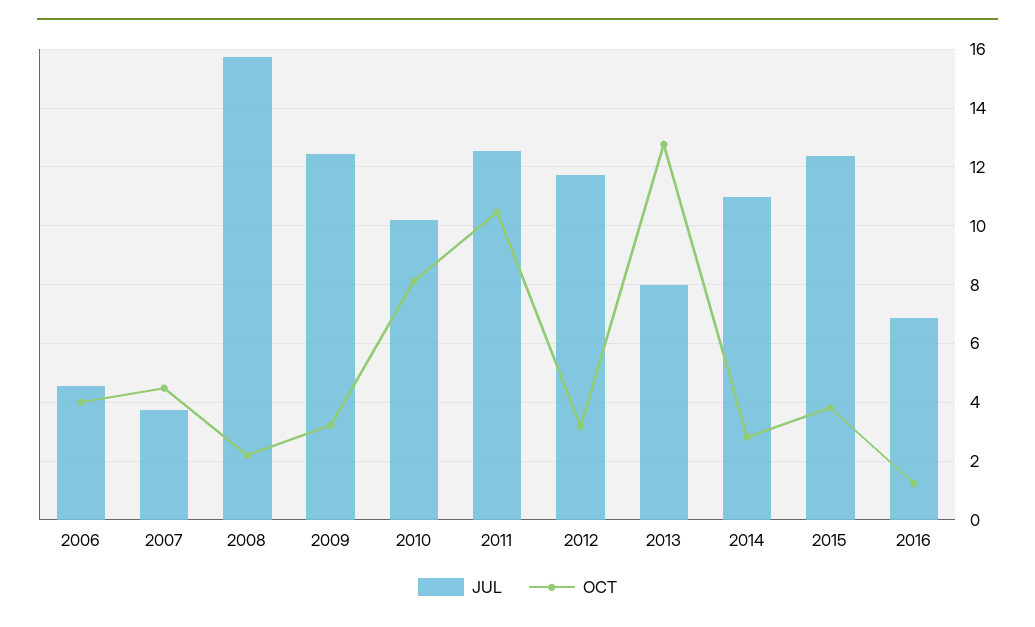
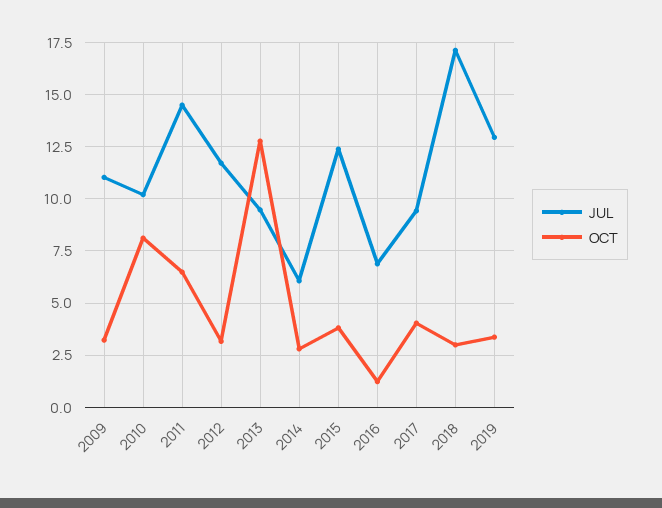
JUL, 2006: 4.5 -> none
OCT, 2006: 4 -> none
JUL, 2007: 3.75 -> none
OCT, 2007: 4.5 -> none
JUL, 2008: 15.75 -> none
OCT, 2008: 2.25 -> none
JUL, 2009: 12.5 -> 11
JUL, 2011: 12.5 -> 14.5
OCT, 2011: 10.5 -> 6.5
JUL, 2013: 8 -> 9.5
JUL, 2014: 11 -> 6
JUL, 2017: none -> 9.5
OCT, 2017: none -> 4
JUL, 2018: none -> 17
OCT, 2018: none -> 3
JUL, 2019: none -> 13
OCT, 2019: none -> 3.5

